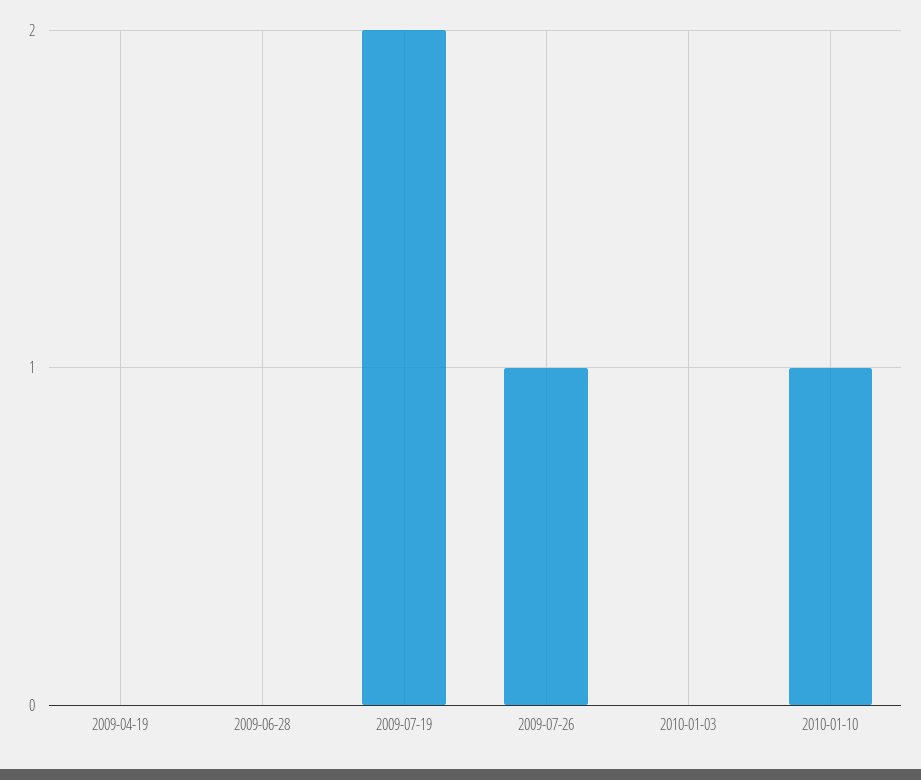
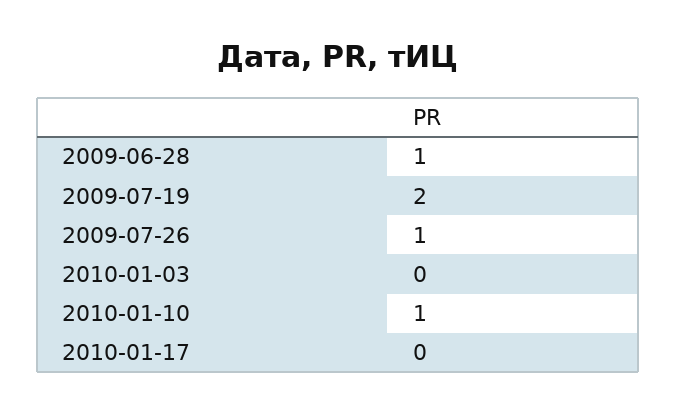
2009-04-19: 0 -> none
2009-06-28: 0 -> 1
2010-01-17: none -> 0

